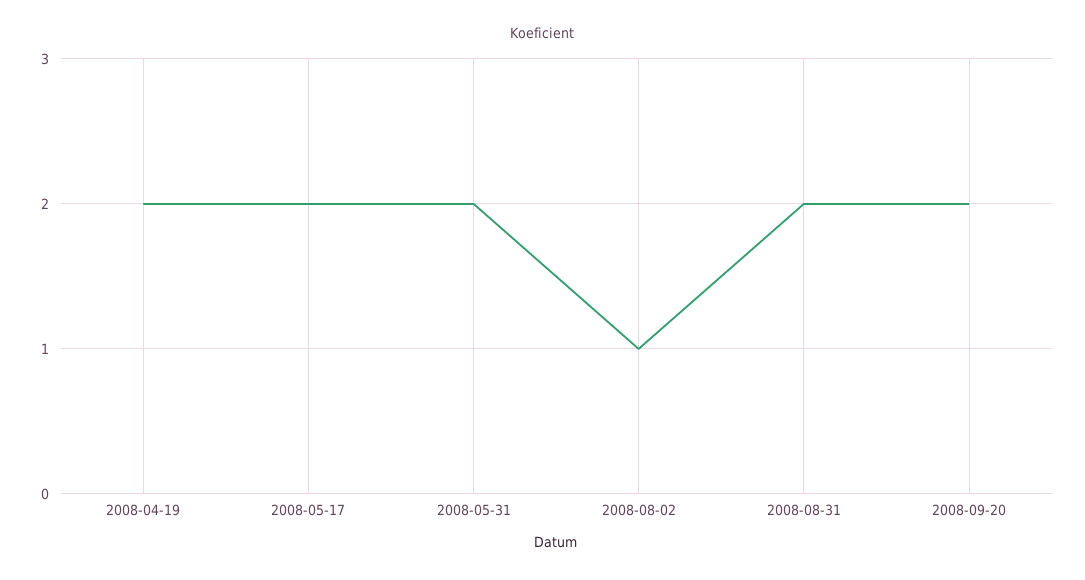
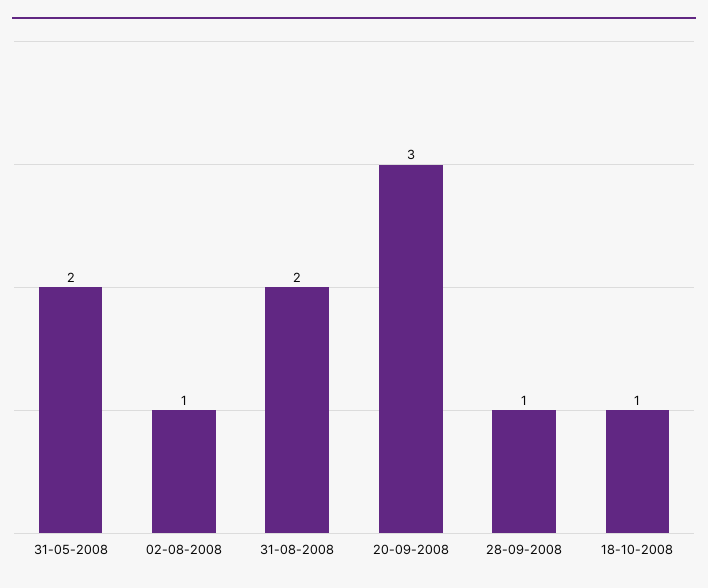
2008-04-19: 2 -> none
2008-05-17: 2 -> none
2008-09-20: 2 -> 3
28-09-2008: none -> 1
18-10-2008: none -> 1

